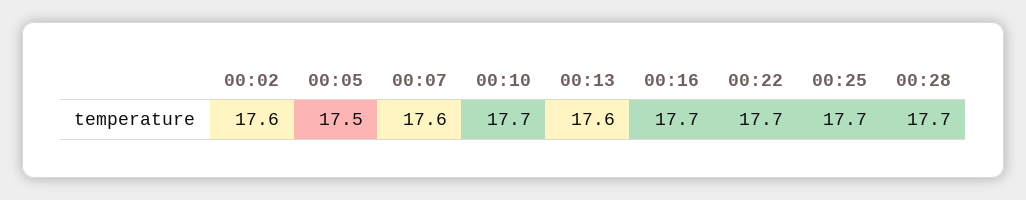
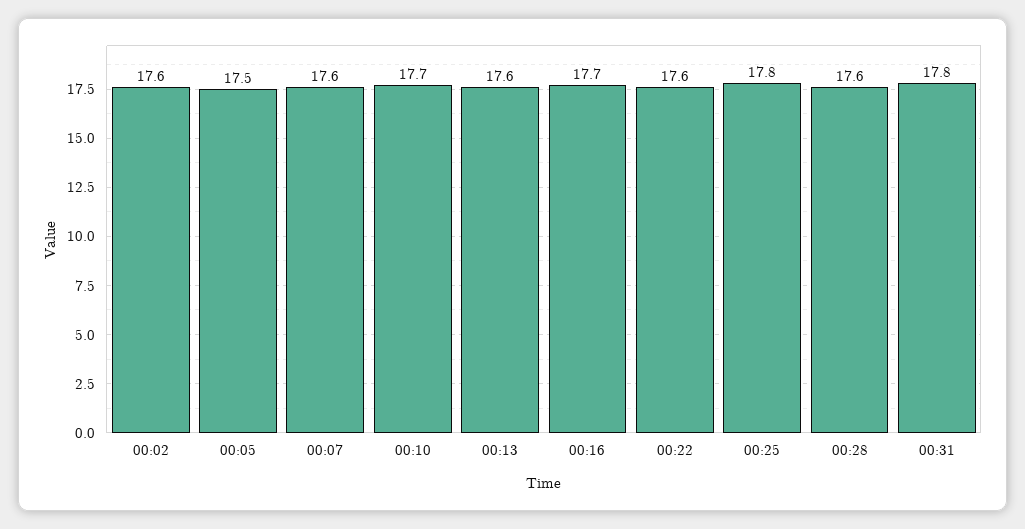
00:22: 17.7 -> 17.6
00:25: 17.7 -> 17.8
00:28: 17.7 -> 17.6
00:31: none -> 17.8

